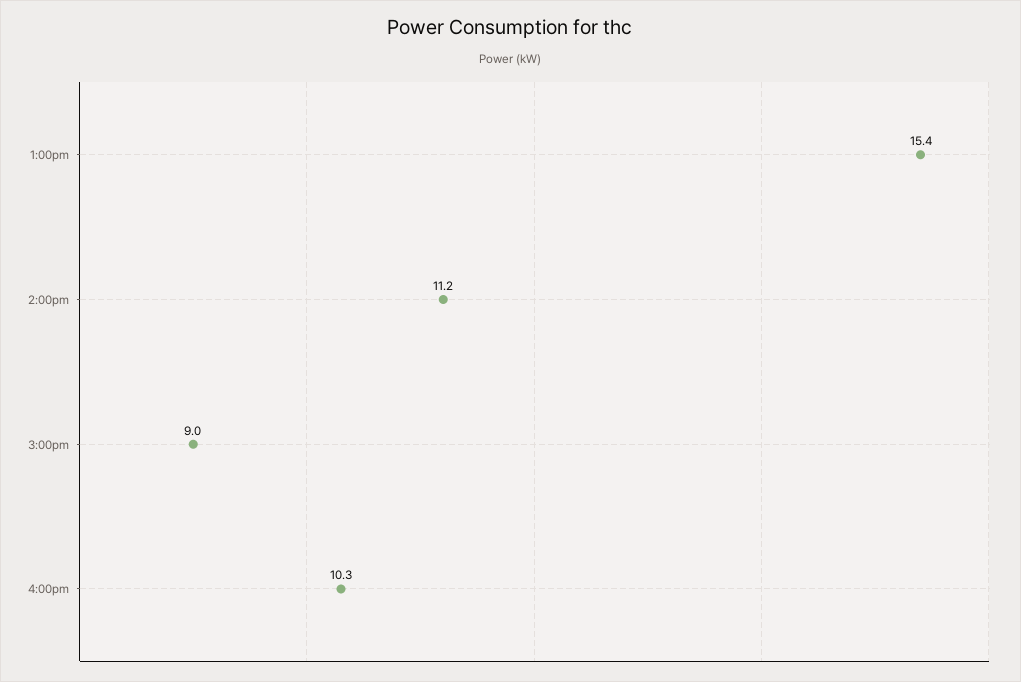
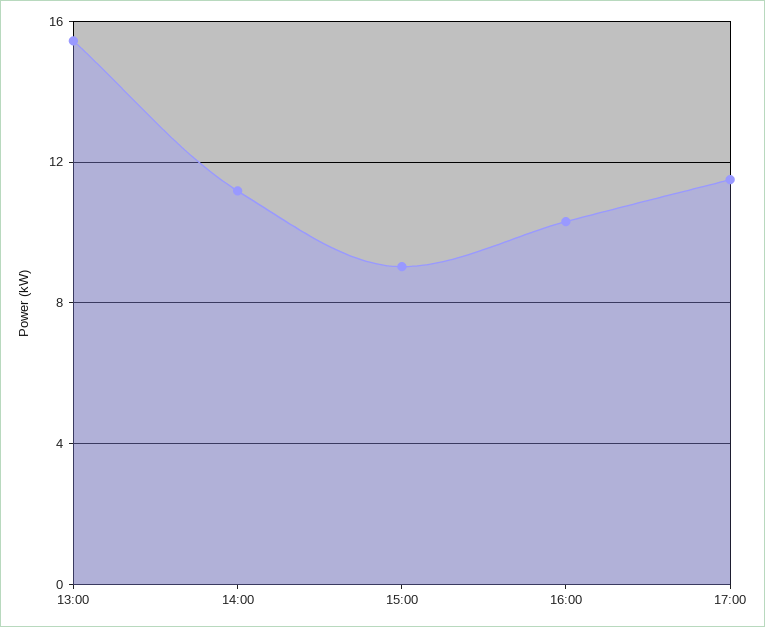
17:00: none -> 11.5

